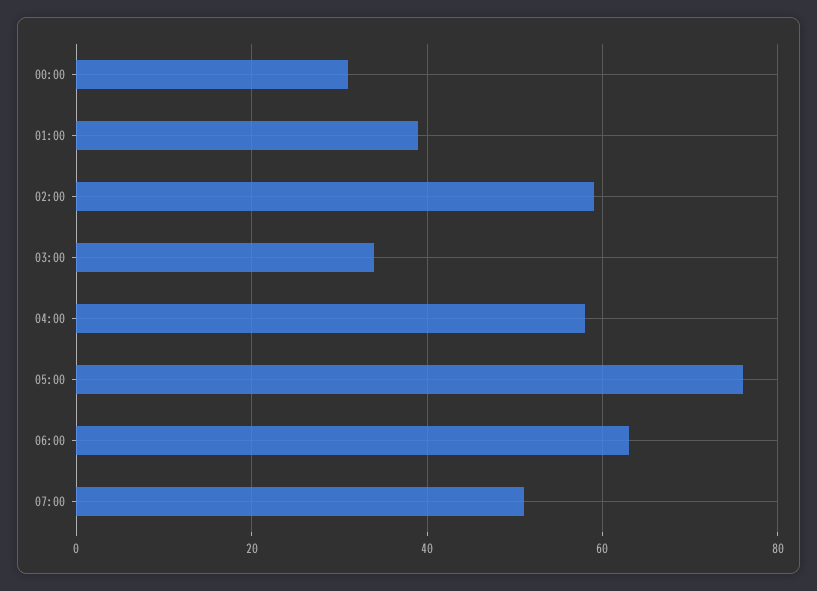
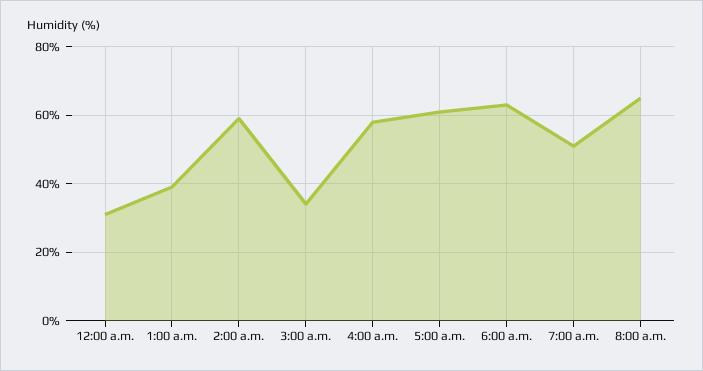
05:00: 75 -> 60
8:00 a.m.: none -> 65

